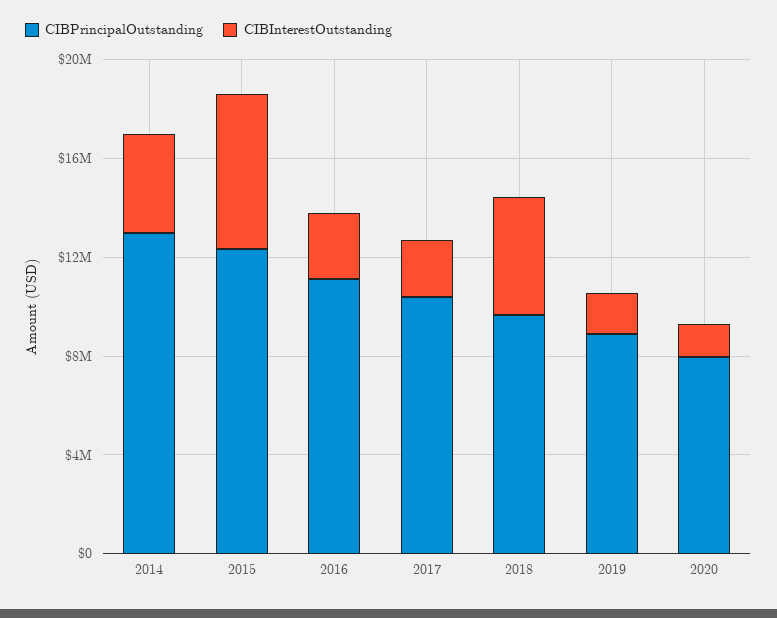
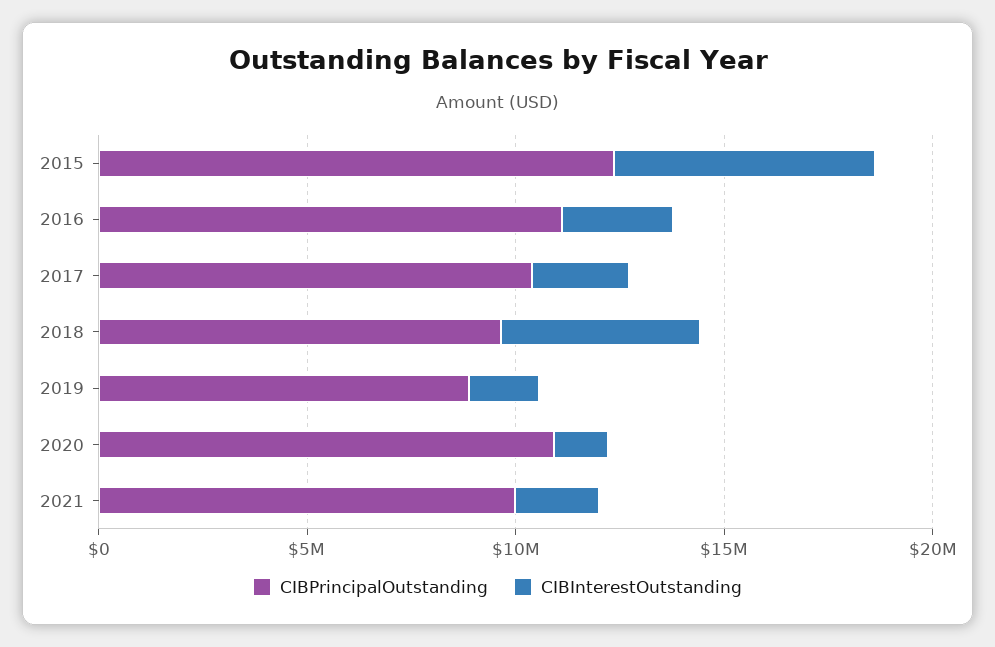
CIBPrincipalOutstanding, 2014: 13000000 -> none
CIBInterestOutstanding, 2014: 4000000 -> none
CIBPrincipalOutstanding, 2020: 8000000 -> 11000000
CIBPrincipalOutstanding, 2021: none -> 10000000
CIBInterestOutstanding, 2021: none -> 2000000

